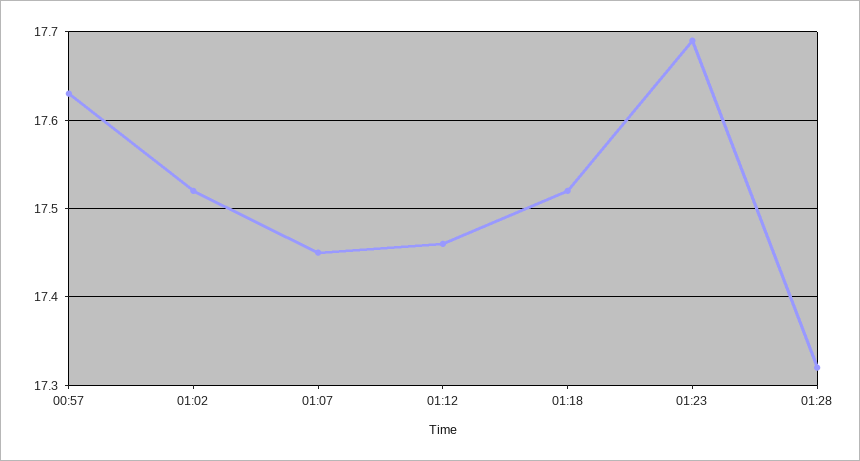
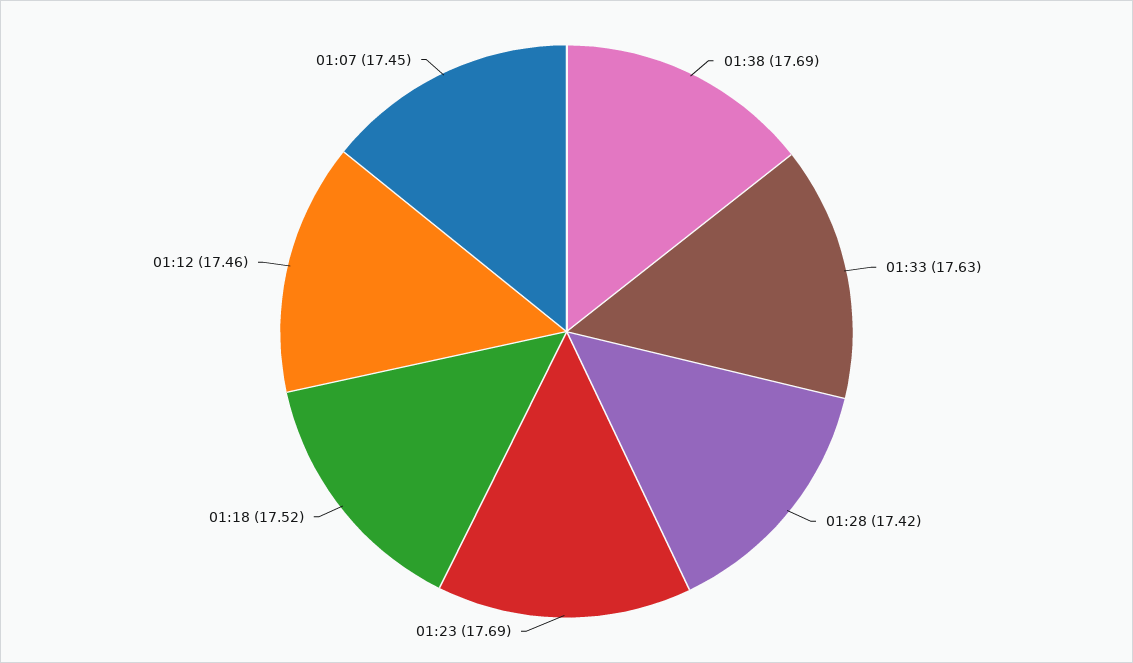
00:57: 17.63 -> none
01:02: 17.52 -> none
01:28: 17.32 -> 17.42
01:38: none -> 17.69
01:33: none -> 17.63

